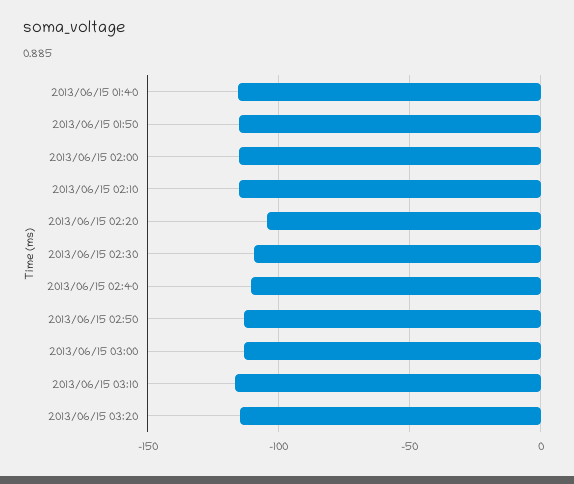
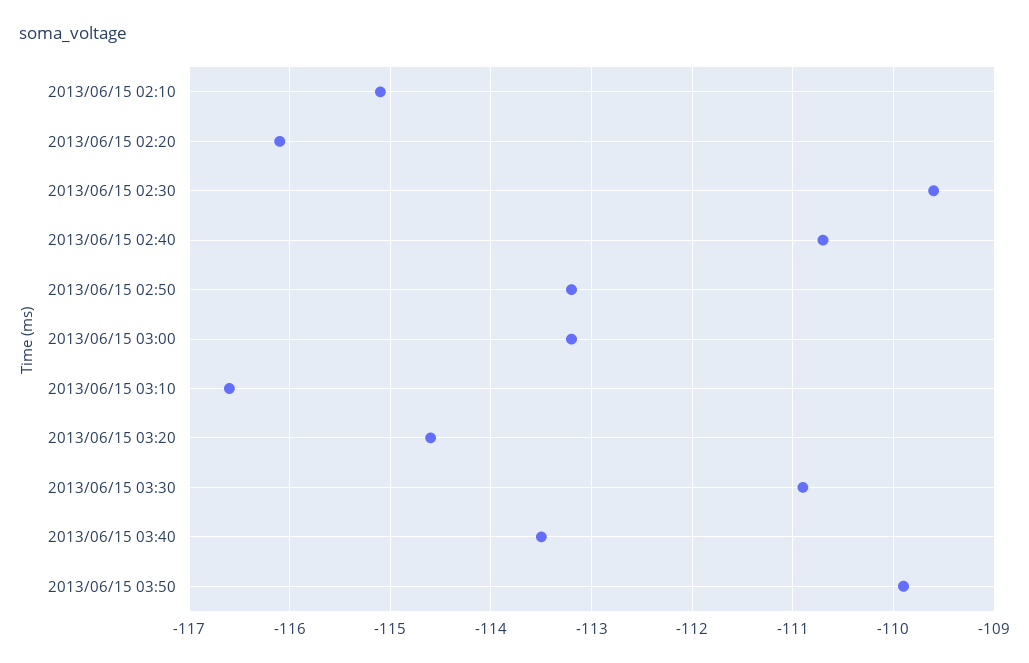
2013/06/15 01:40: -115 -> none
2013/06/15 01:50: -115 -> none
2013/06/15 02:00: -115 -> none
2013/06/15 02:20: -105 -> -116.1
2013/06/15 03:30: none -> -110.9
2013/06/15 03:40: none -> -113.5
2013/06/15 03:50: none -> -109.9

